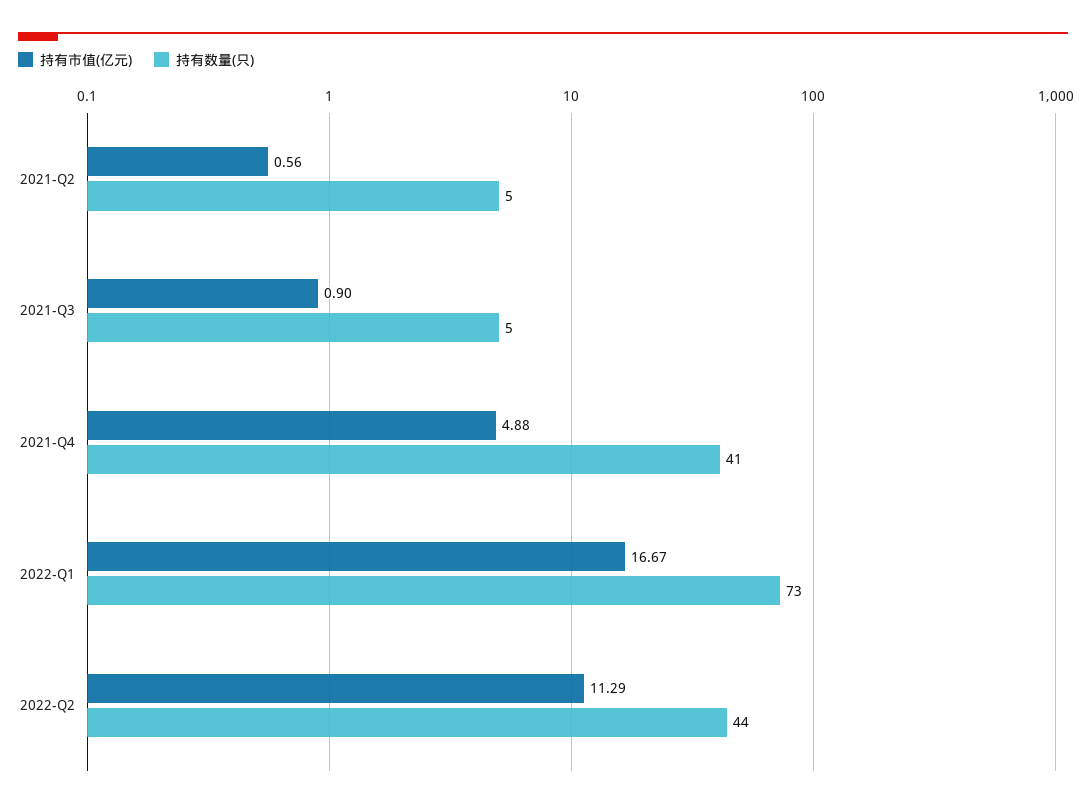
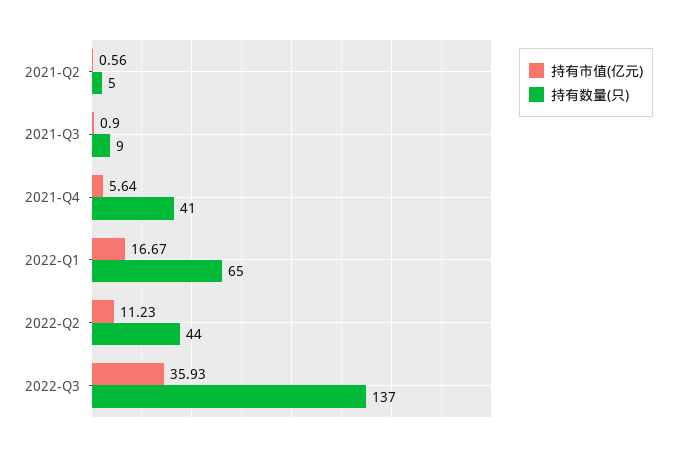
持有数量(只), 2021-Q3: 5 -> 9
持有市值(亿元), 2021-Q4: 4.88 -> 5.64
持有数量(只), 2022-Q1: 73 -> 65
持有市值(亿元), 2022-Q2: 11.29 -> 11.23
持有市值(亿元), 2022-Q3: none -> 35.93
持有数量(只), 2022-Q3: none -> 137

